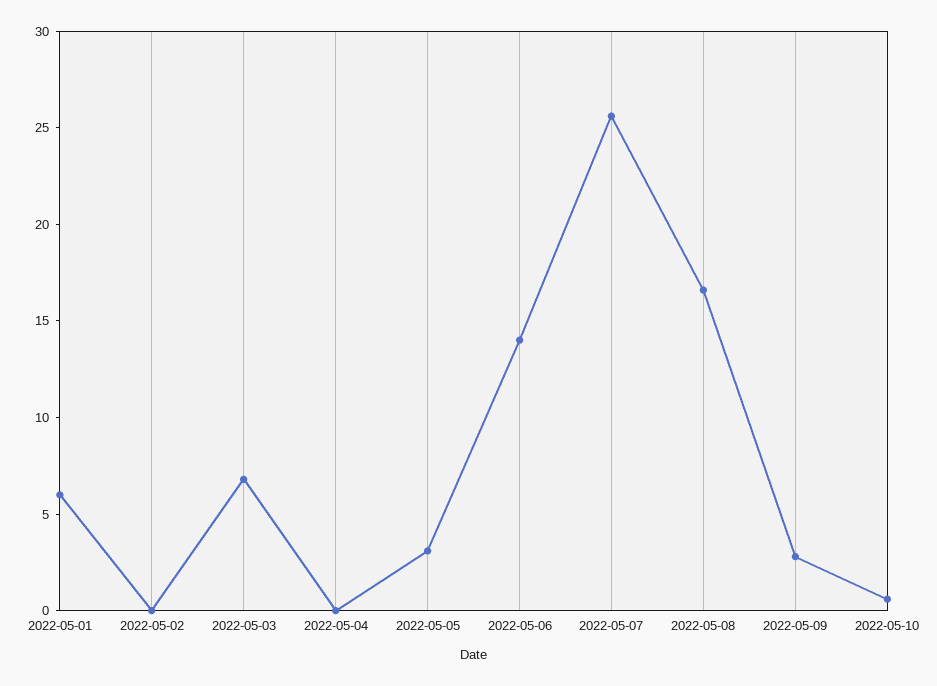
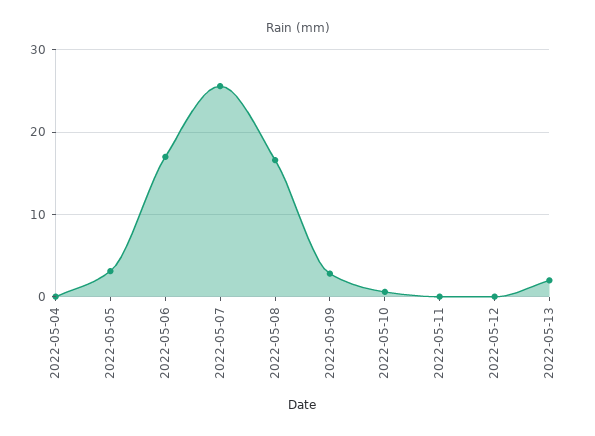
2022-05-01: 6 -> none
2022-05-02: 0 -> none
2022-05-03: 7 -> none
2022-05-06: 14 -> 17
2022-05-11: none -> 0
2022-05-12: none -> 0
2022-05-13: none -> 2

